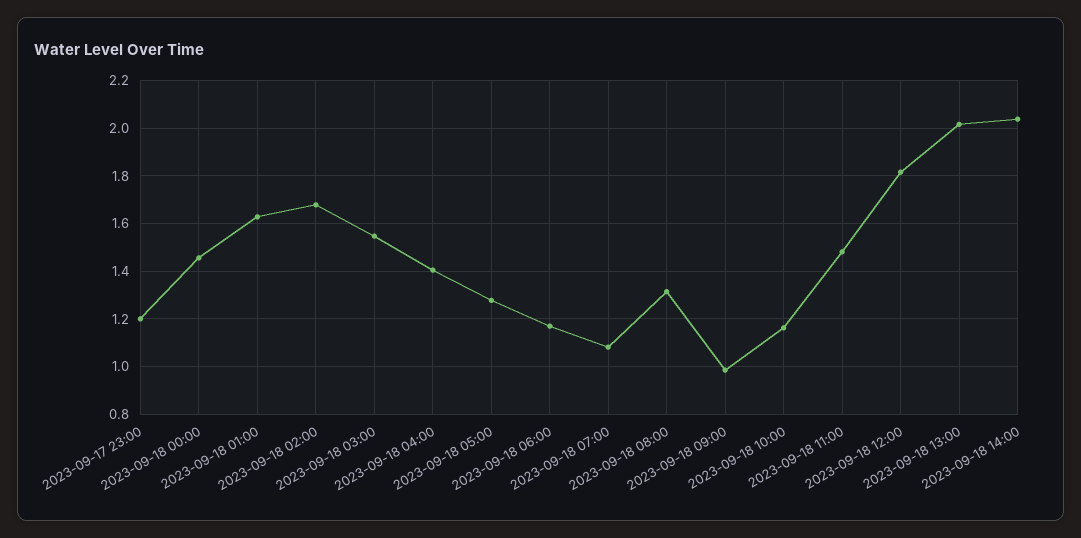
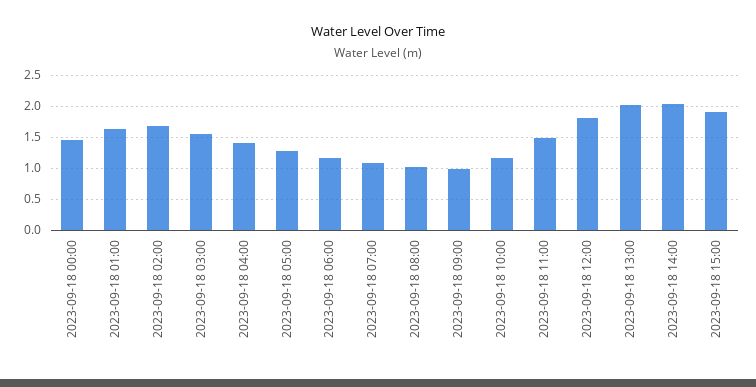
2023-09-17 23:00: 1.2 -> none
2023-09-18 08:00: 1.3 -> 1
2023-09-18 15:00: none -> 1.9

